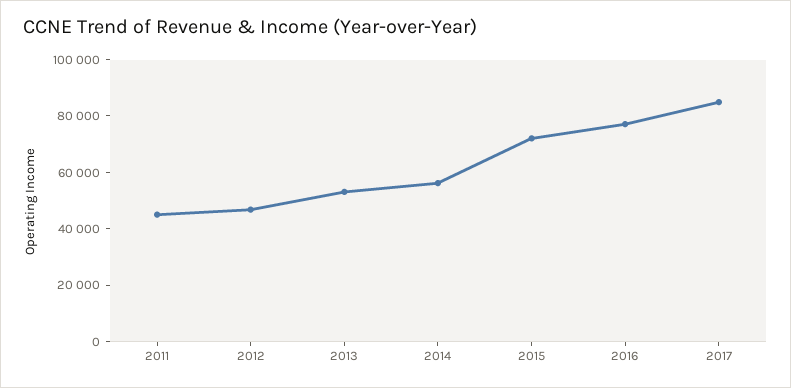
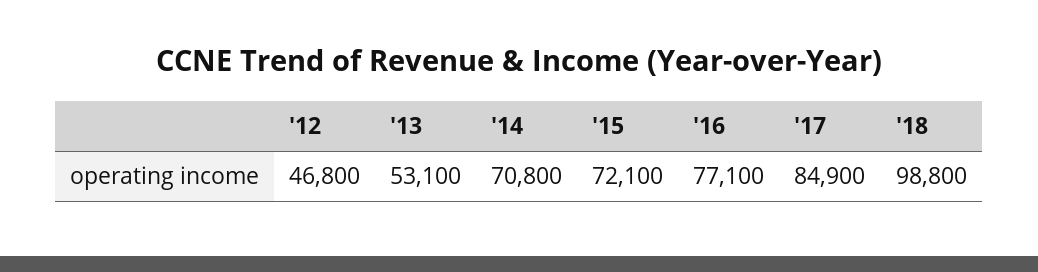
2011: 45000 -> none
2014: 55000 -> 70800
'18: none -> 98800

